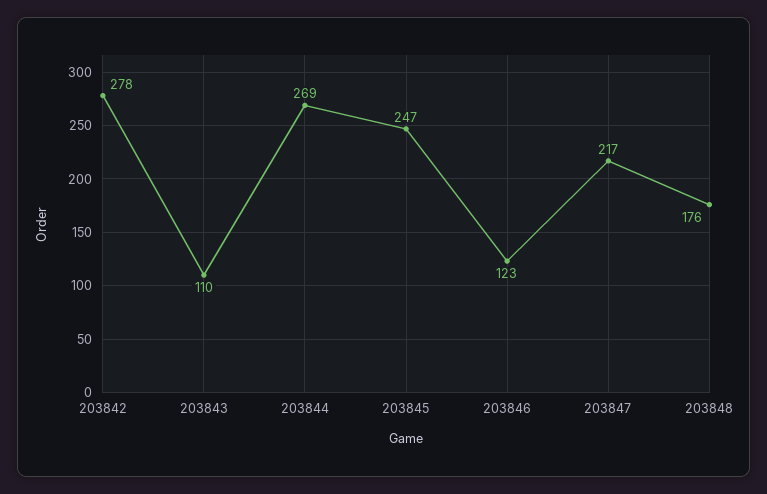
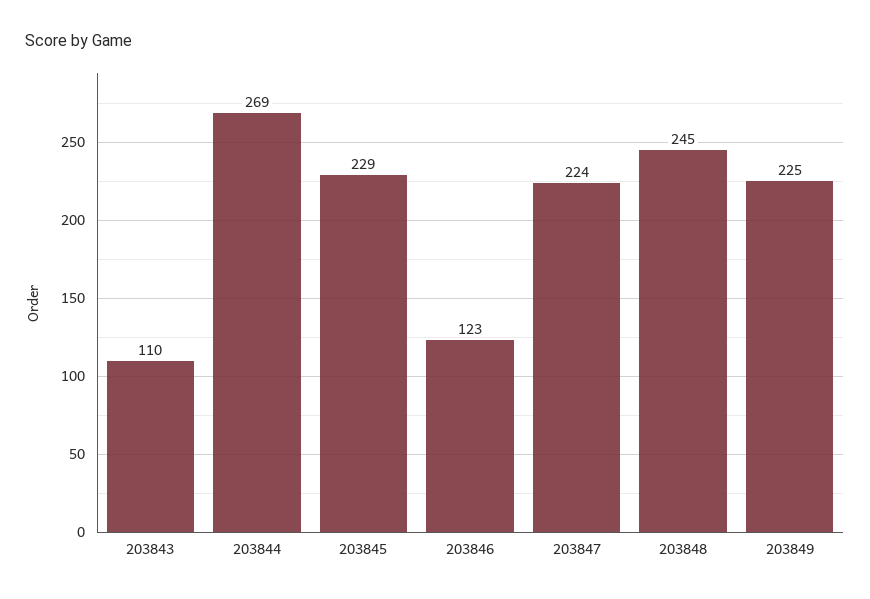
203842: 278 -> none
203845: 247 -> 229
203847: 217 -> 224
203848: 176 -> 245
203849: none -> 225

